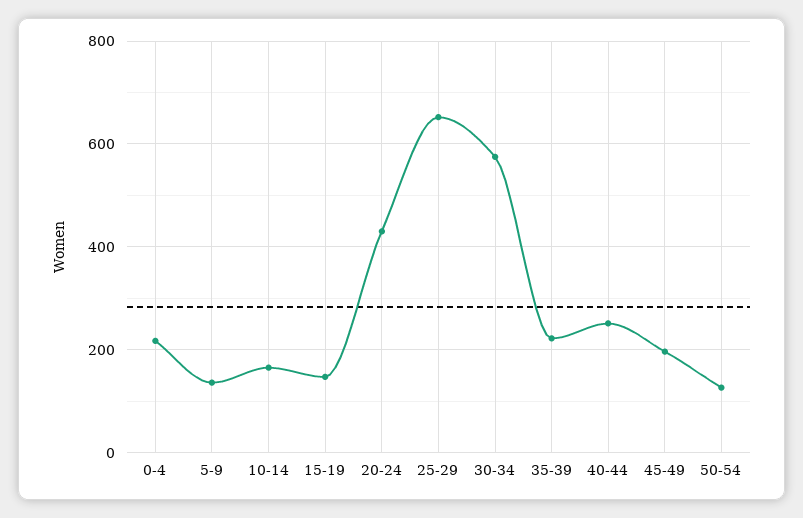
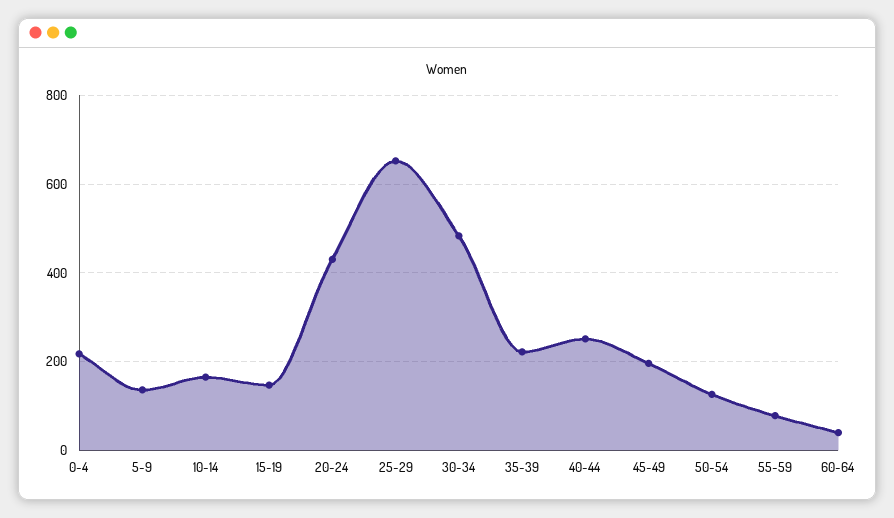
30-34: 580 -> 480
55-59: none -> 80
60-64: none -> 40

